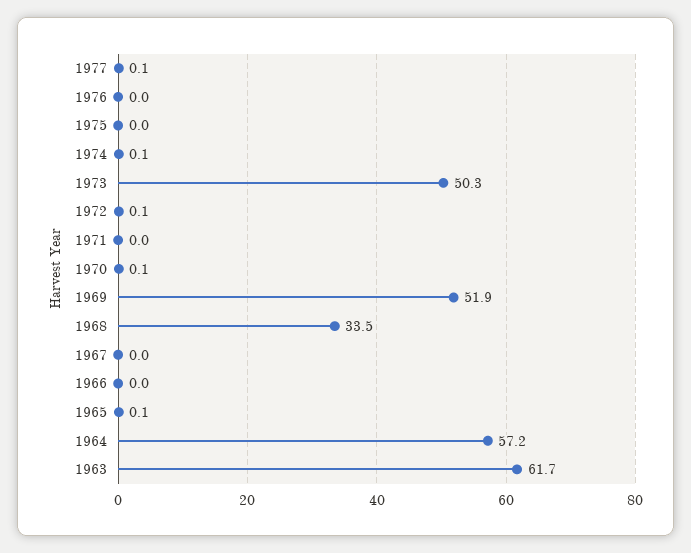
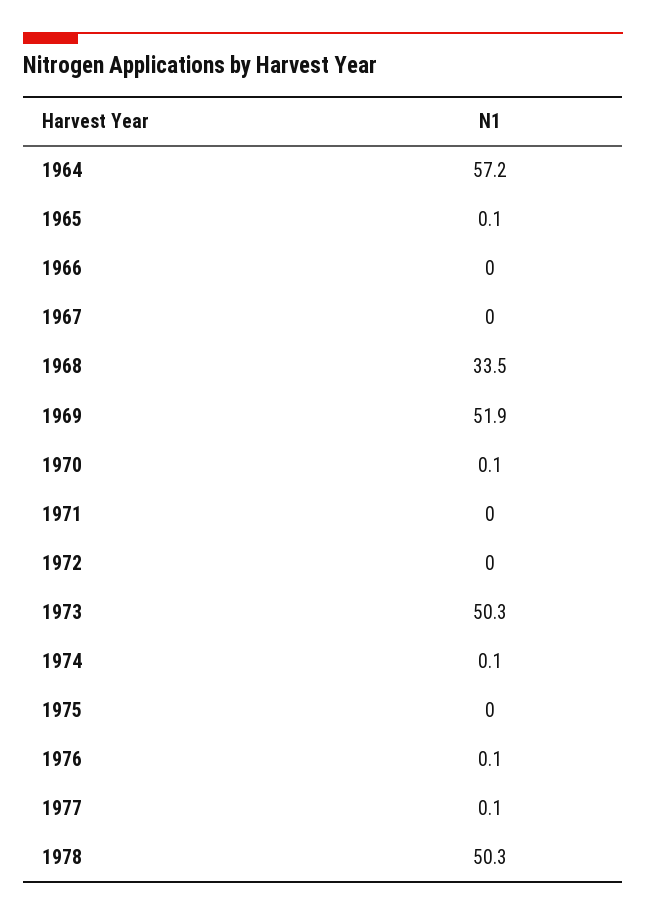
1976: 0 -> 0.1
1972: 0.1 -> 0
1963: 61.7 -> none
1978: none -> 50.3

